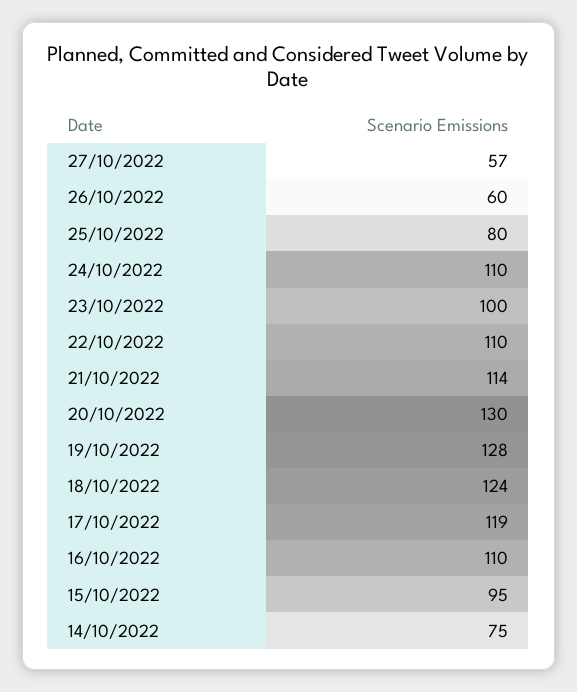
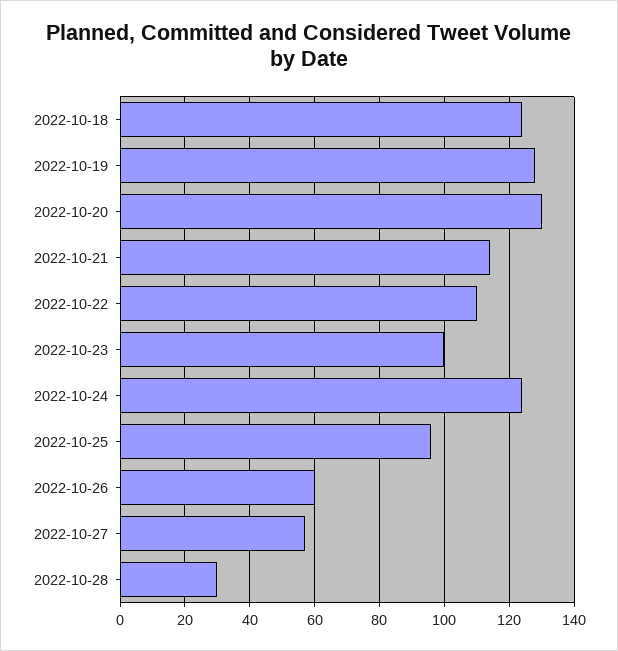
25/10/2022: 80 -> 95
24/10/2022: 110 -> 125
17/10/2022: 119 -> none
16/10/2022: 110 -> none
15/10/2022: 95 -> none
14/10/2022: 75 -> none
2022-10-28: none -> 30

